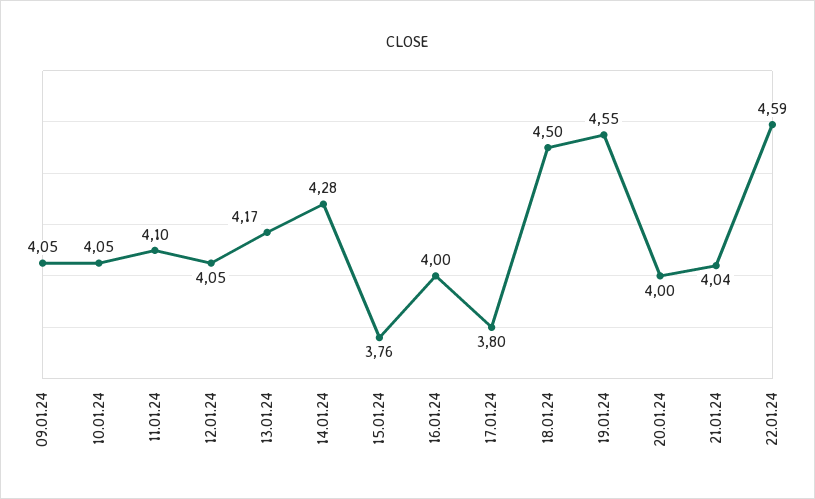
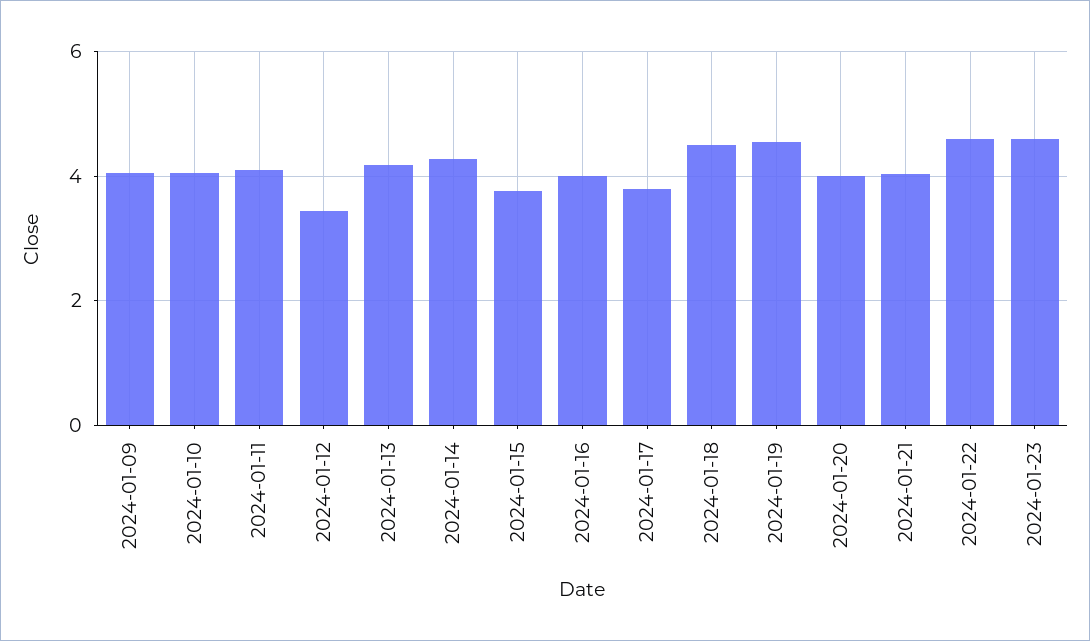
12.01.24: 4.05 -> 3.4
2024-01-23: none -> 4.6

